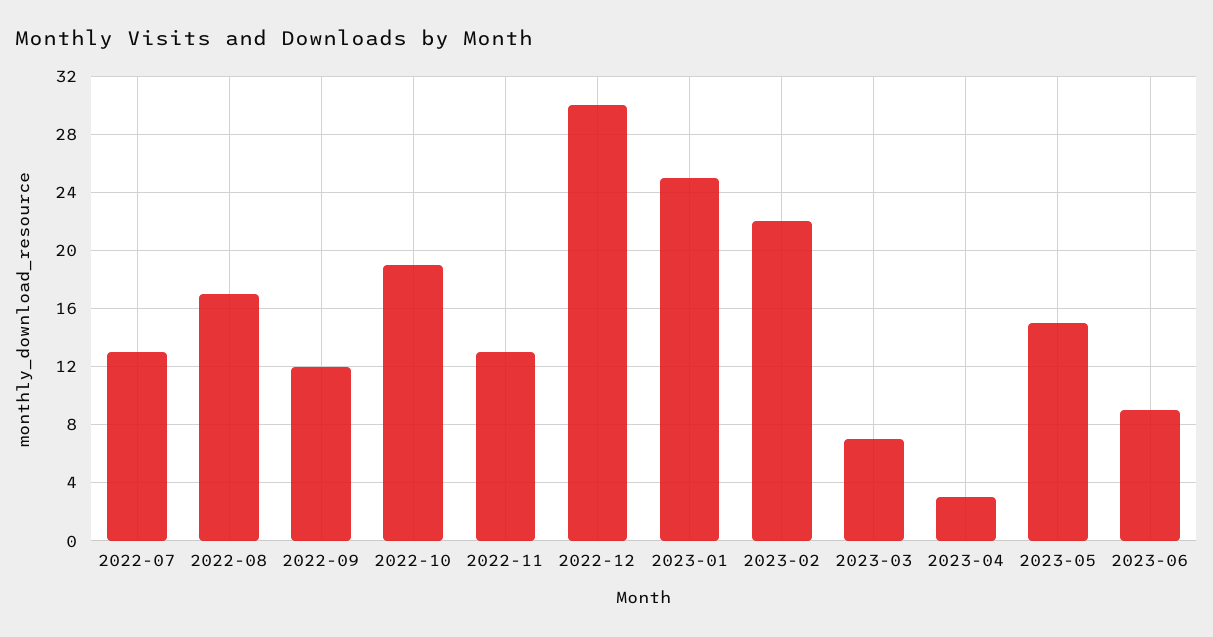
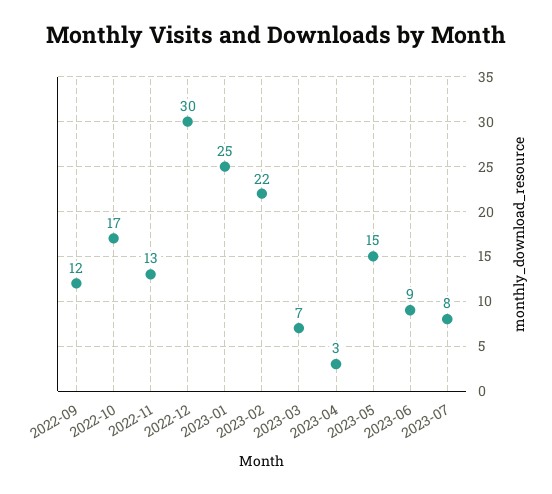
2022-07: 13 -> none
2022-08: 17 -> none
2022-10: 19 -> 17
2023-07: none -> 8

